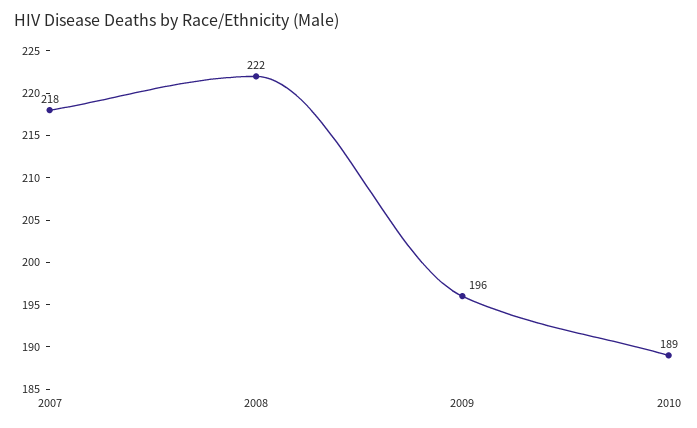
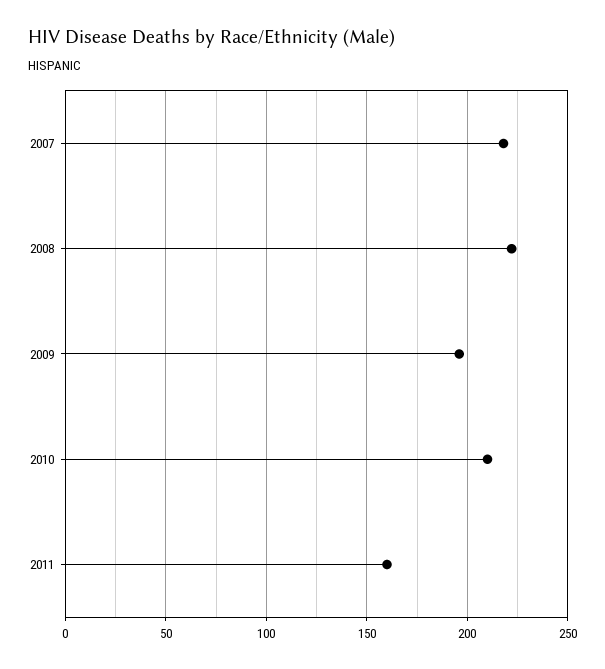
2010: 189 -> 210
2011: none -> 160

